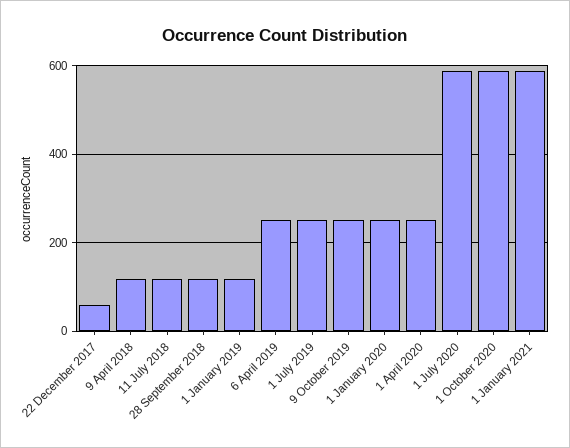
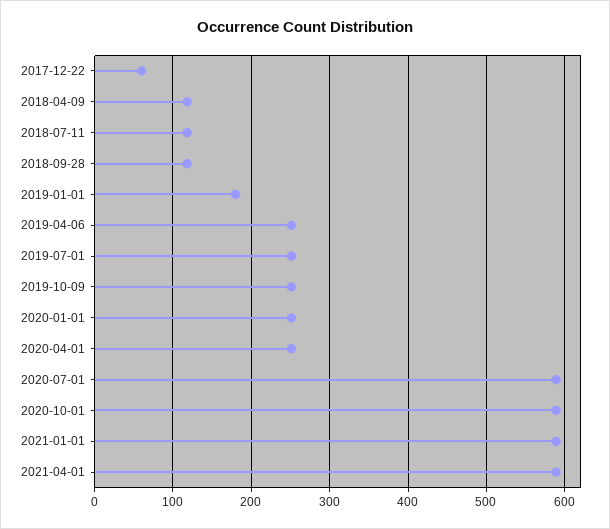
1 January 2019: 120 -> 180
2021-04-01: none -> 590

